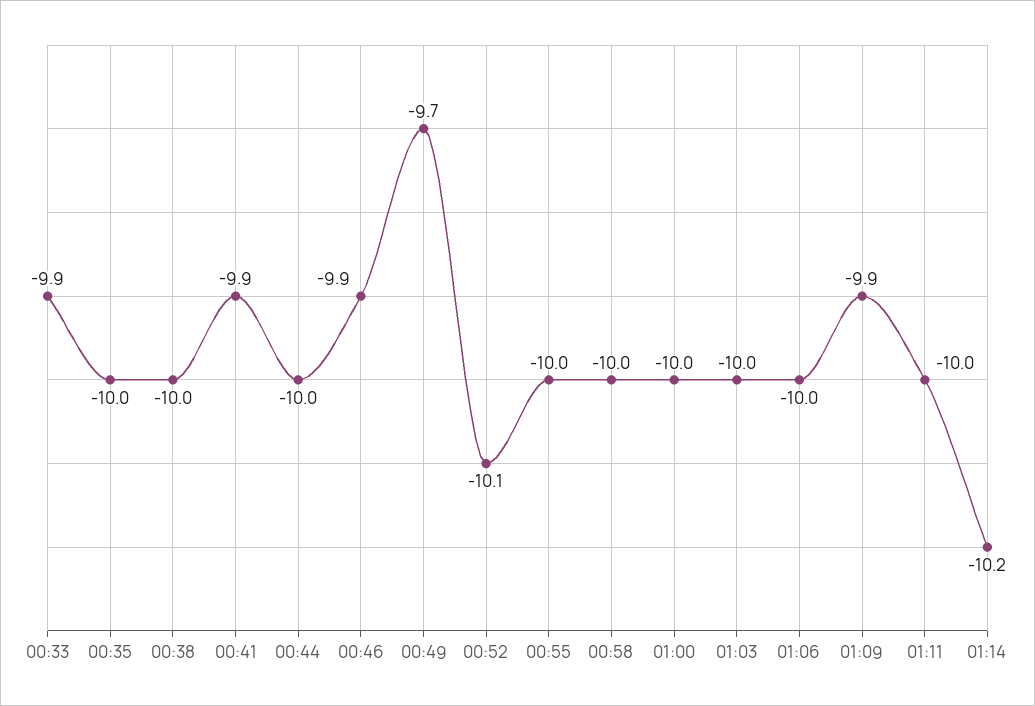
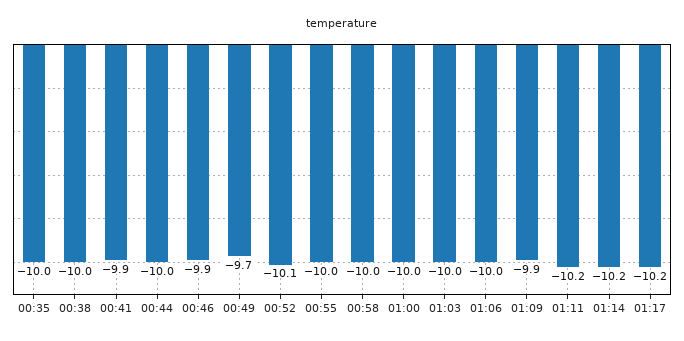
00:33: -9.9 -> none
01:11: -10 -> -10.2
01:17: none -> -10.2

